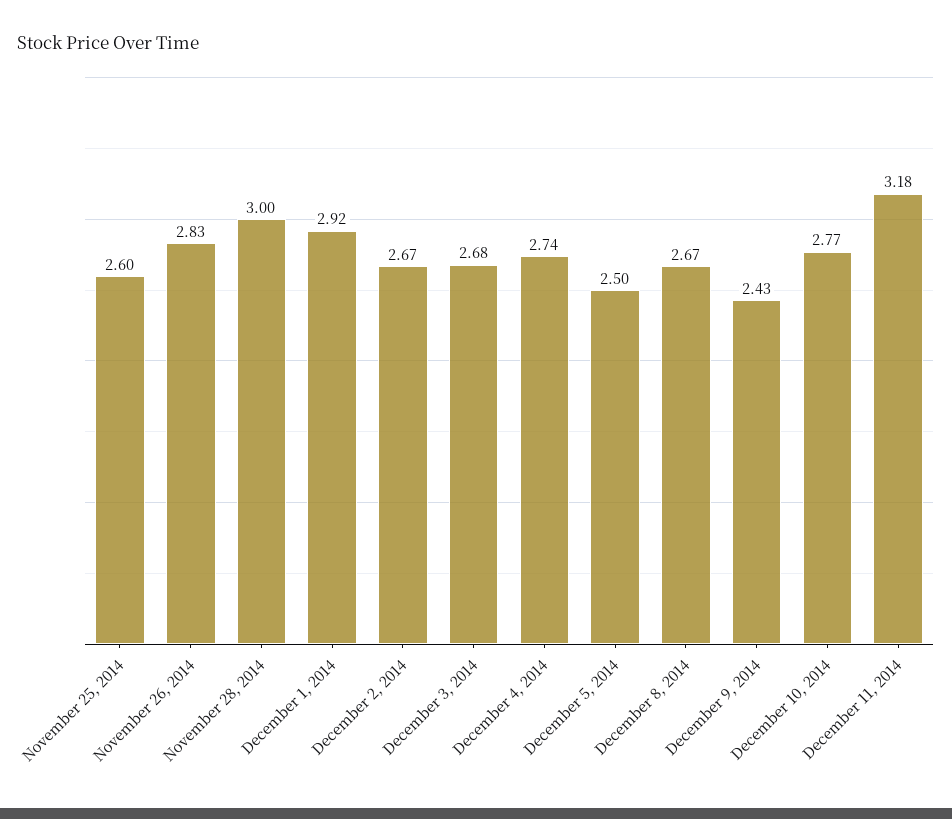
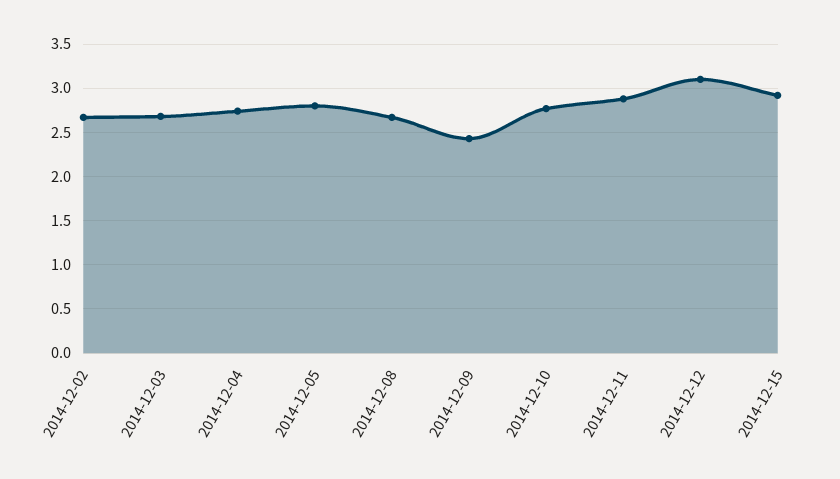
November 25, 2014: 2.6 -> none
November 26, 2014: 2.83 -> none
November 28, 2014: 3 -> none
December 1, 2014: 2.92 -> none
December 5, 2014: 2.5 -> 2.8
December 11, 2014: 3.18 -> 2.9
2014-12-12: none -> 3.1
2014-12-15: none -> 2.9

